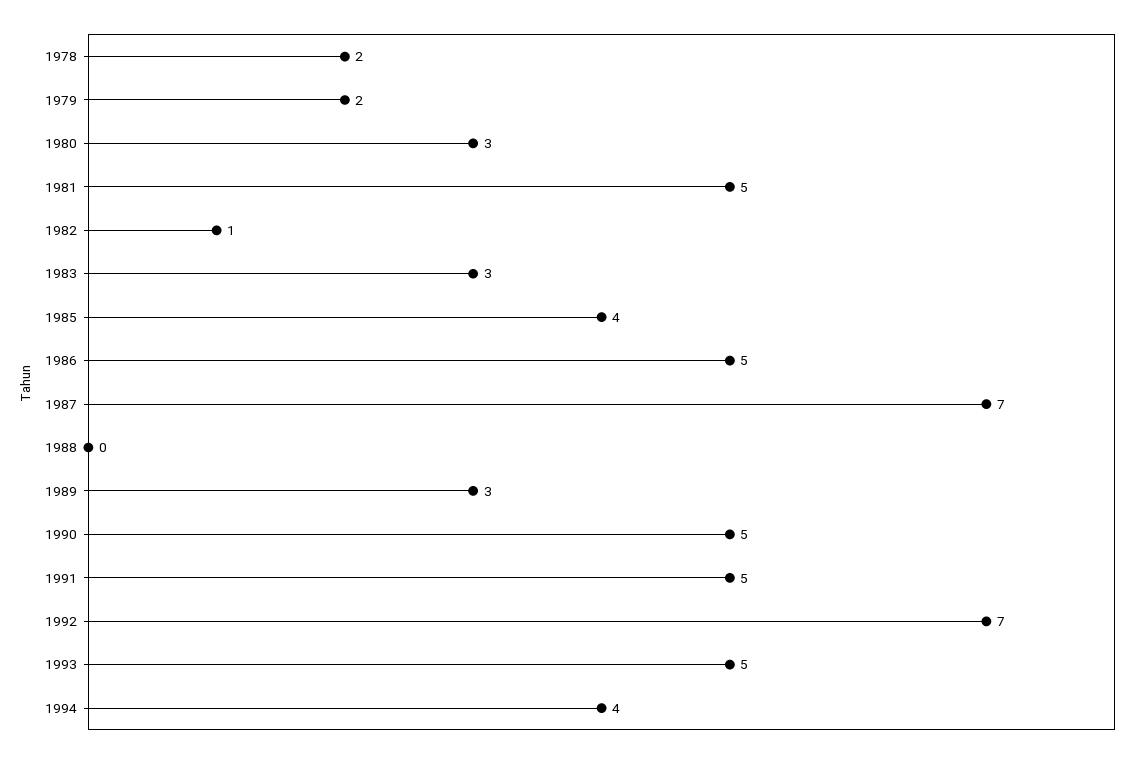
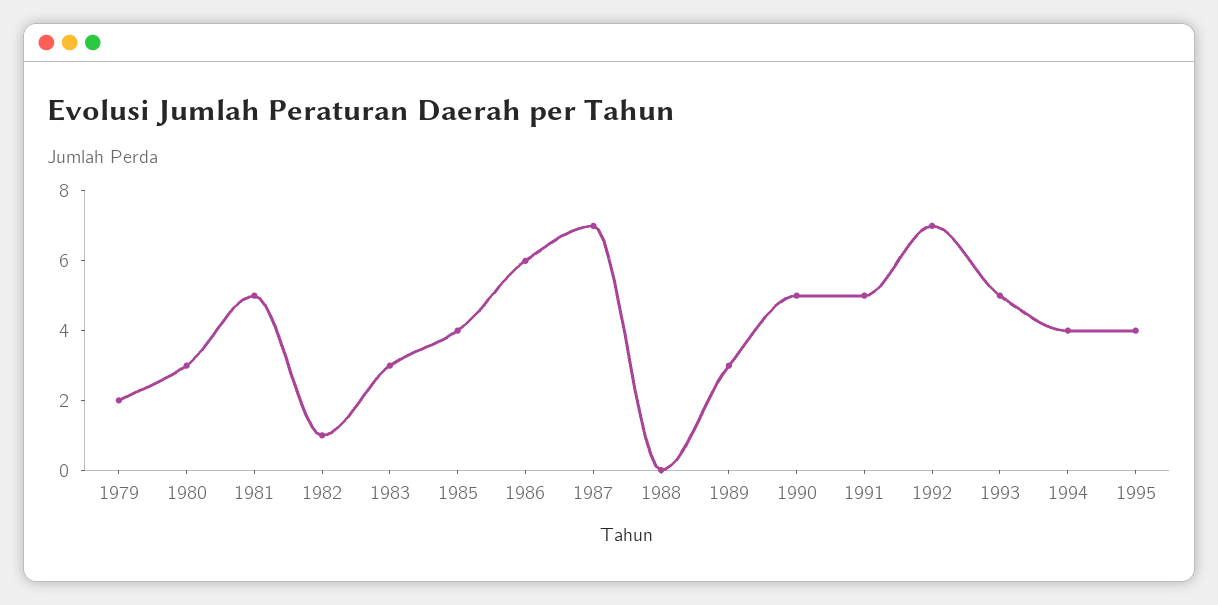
1978: 2 -> none
1986: 5 -> 6
1995: none -> 4

